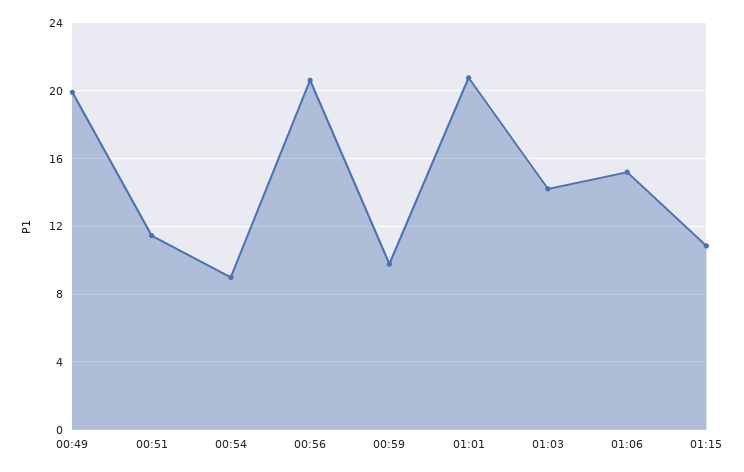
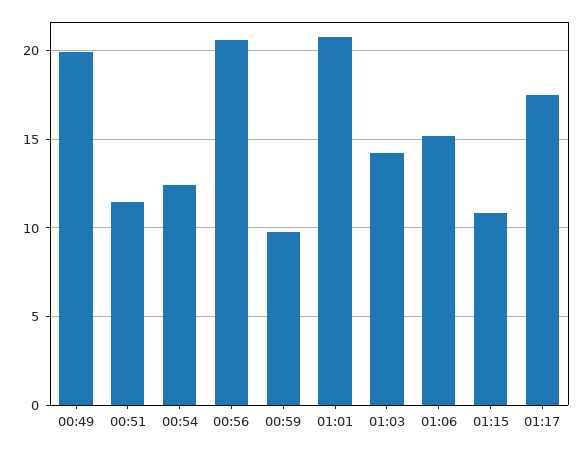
00:54: 9 -> 12.5
01:17: none -> 17.5

